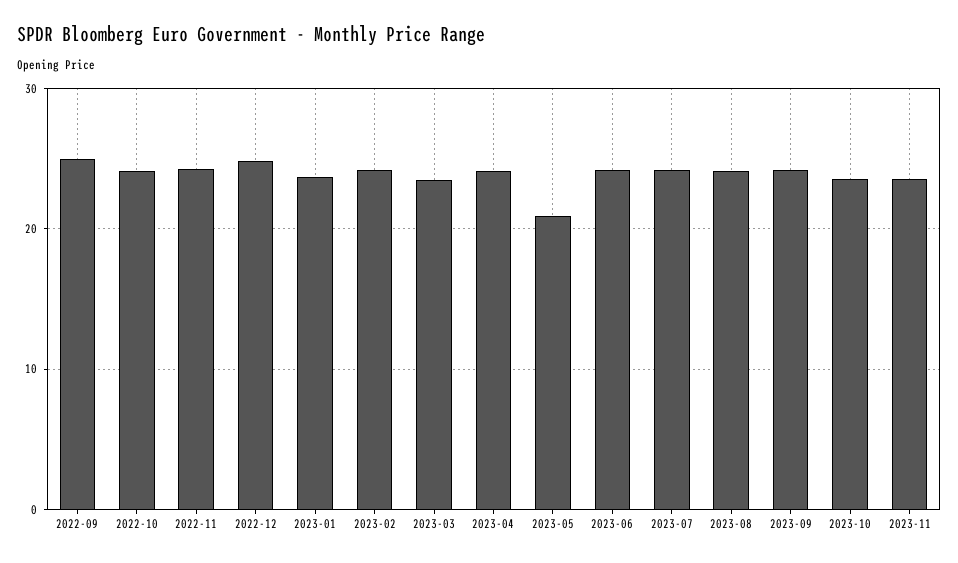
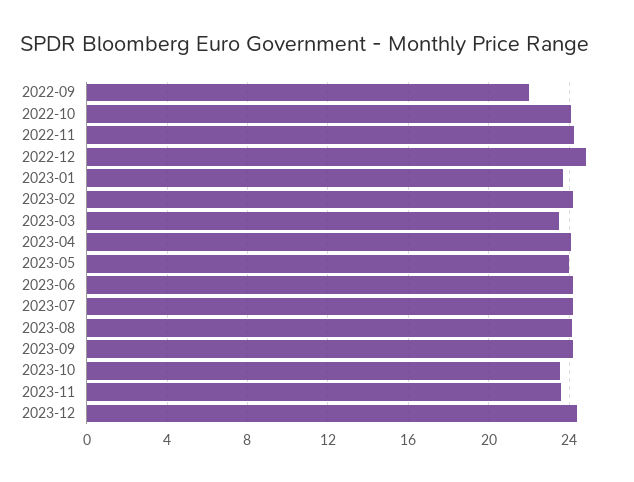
2022-09: 25 -> 22
2023-05: 21 -> 24
2023-12: none -> 24.5

